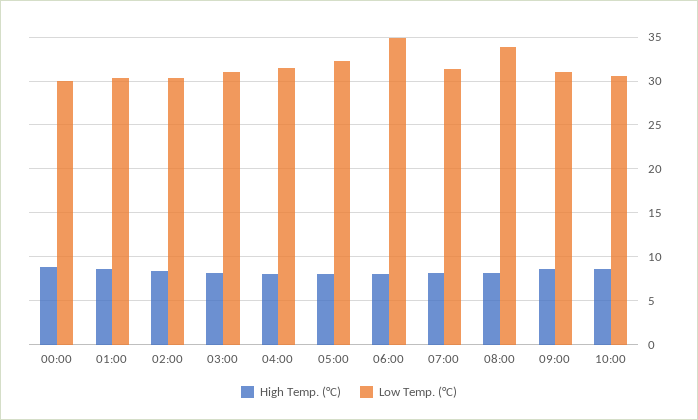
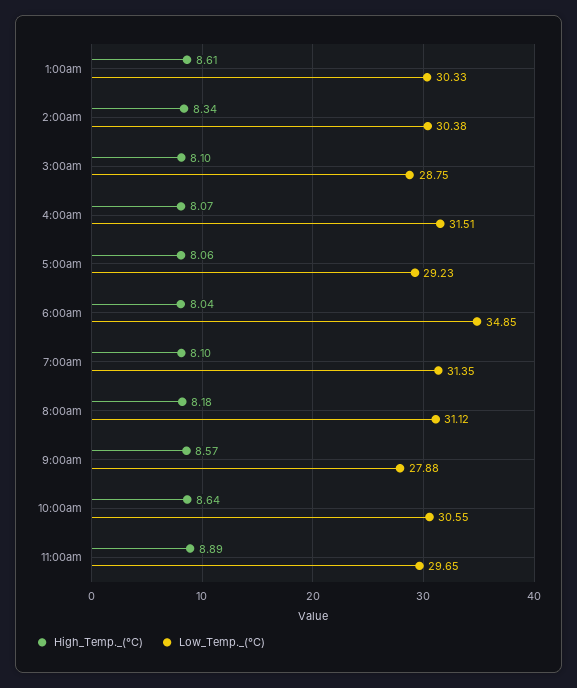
High Temp. (°C), 00:00: 9 -> none
Low Temp. (°C), 00:00: 30 -> none
Low Temp. (°C), 03:00: 31 -> 28.75
Low Temp. (°C), 05:00: 32 -> 29.23
Low Temp. (°C), 08:00: 34 -> 31.12
Low Temp. (°C), 09:00: 31 -> 27.88
High Temp. (°C), 11:00am: none -> 8.89
Low Temp. (°C), 11:00am: none -> 29.65

